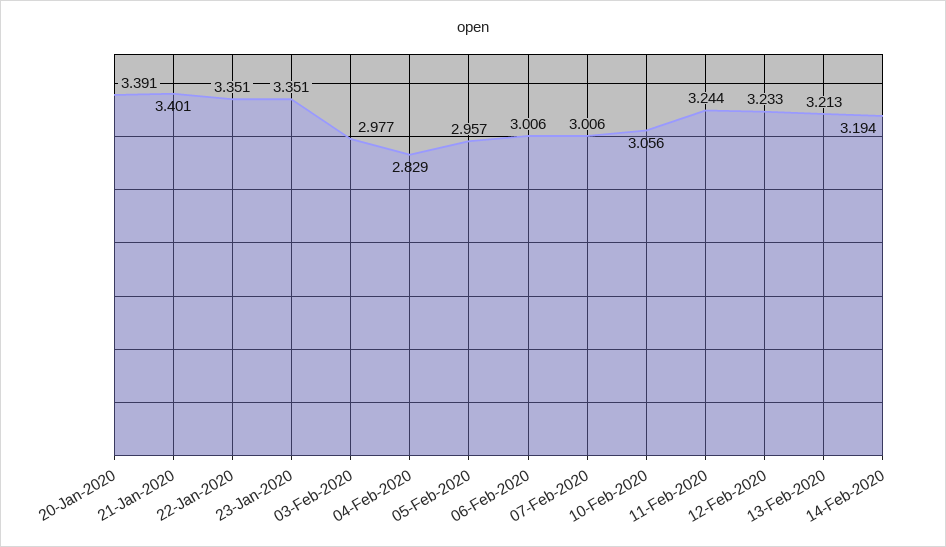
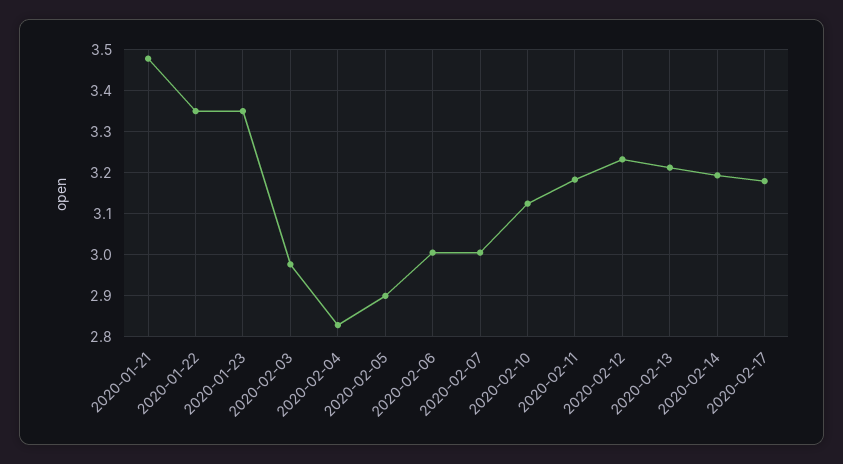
20-Jan-2020: 3.391 -> none
21-Jan-2020: 3.401 -> 3.48
05-Feb-2020: 2.957 -> 2.9
10-Feb-2020: 3.056 -> 3.12
11-Feb-2020: 3.244 -> 3.18
2020-02-17: none -> 3.18

